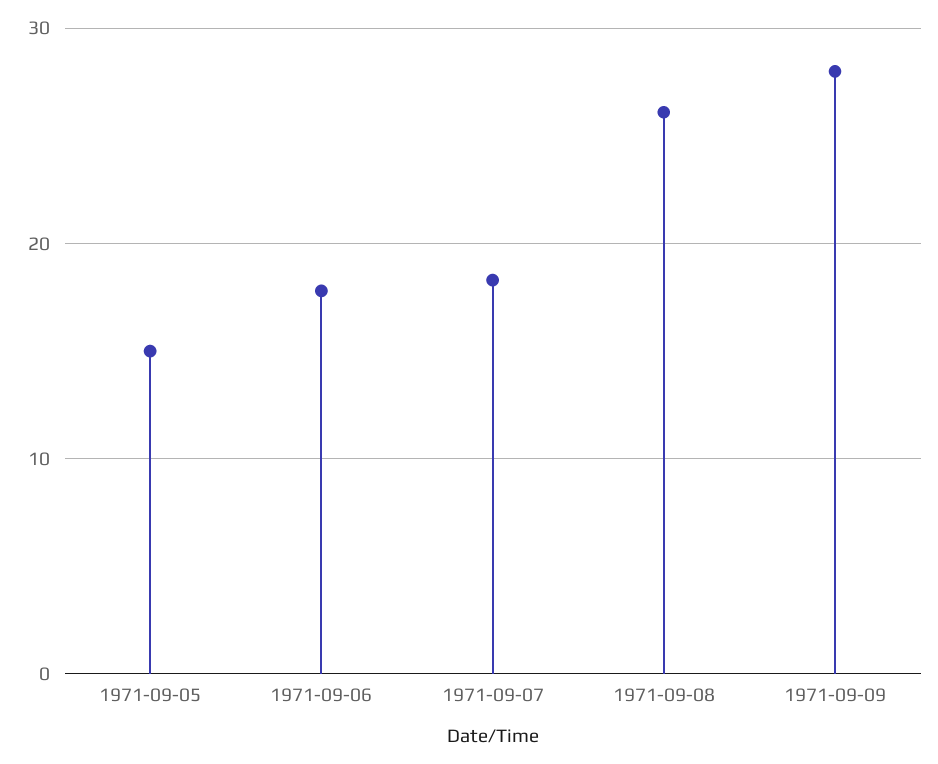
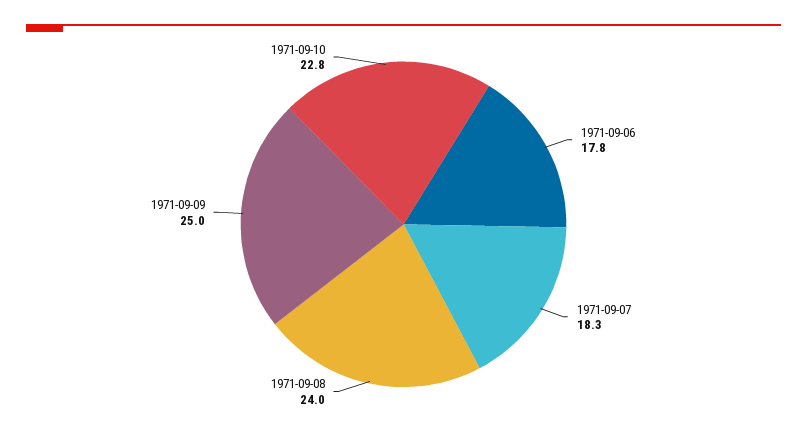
1971-09-05: 15 -> none
1971-09-08: 26 -> 24
1971-09-09: 28 -> 25
1971-09-10: none -> 22.8

